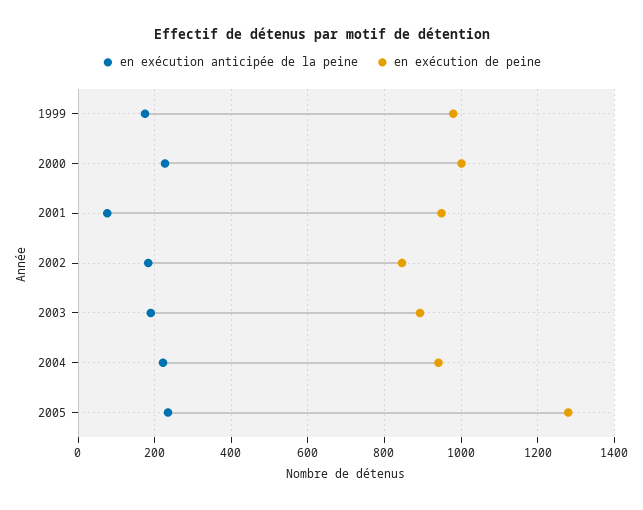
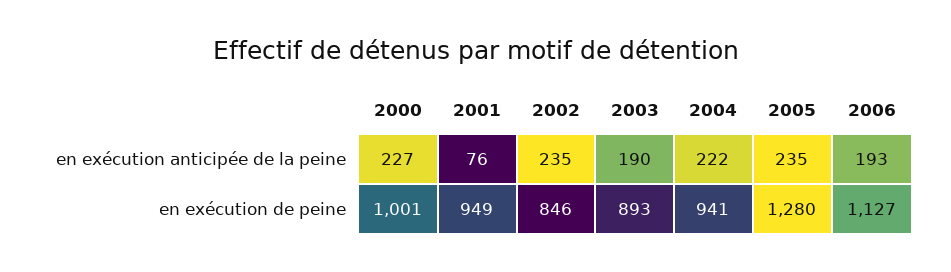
en exécution anticipée de la peine, 1999: 180 -> none
en exécution de peine, 1999: 980 -> none
en exécution anticipée de la peine, 2002: 180 -> 235
en exécution anticipée de la peine, 2006: none -> 193
en exécution de peine, 2006: none -> 1127

